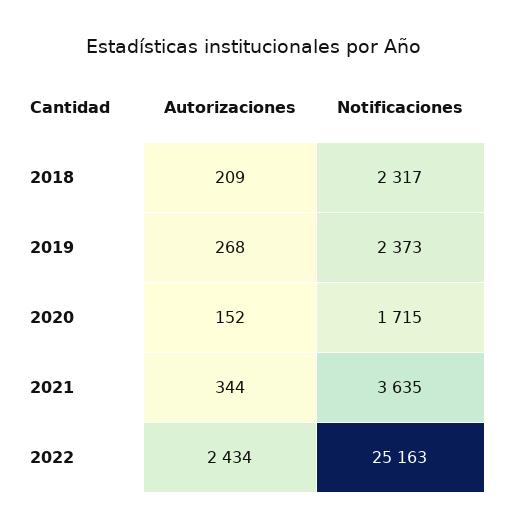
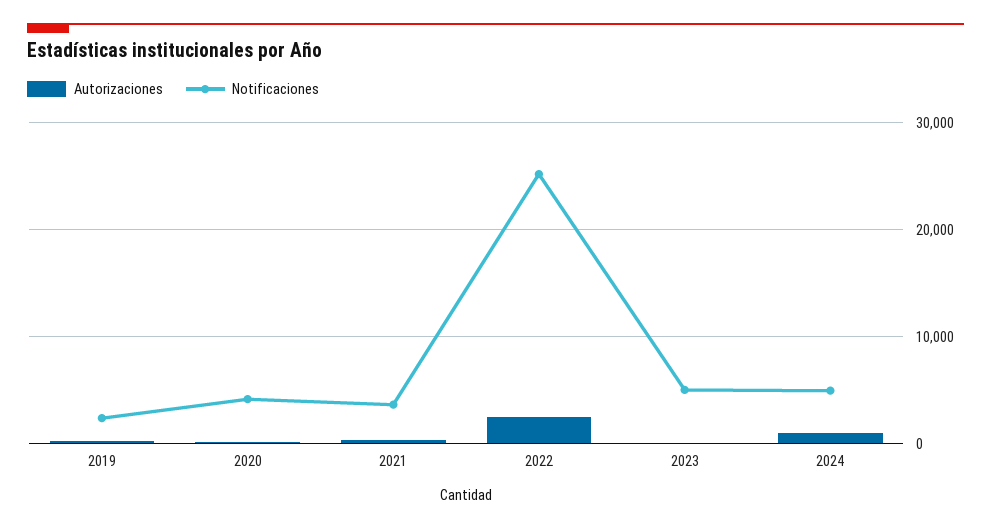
Autorizaciones, 2018: 209 -> none
Notificaciones, 2018: 2317 -> none
Notificaciones, 2020: 1715 -> 4000
Autorizaciones, 2023: none -> 0
Notificaciones, 2023: none -> 5000
Autorizaciones, 2024: none -> 1000
Notificaciones, 2024: none -> 5000

